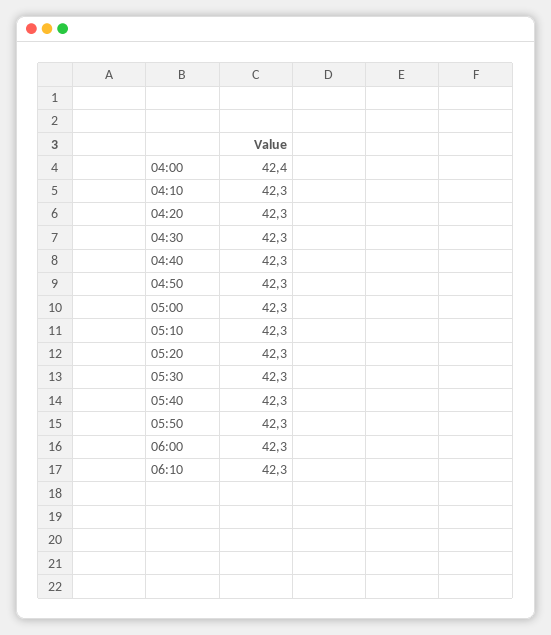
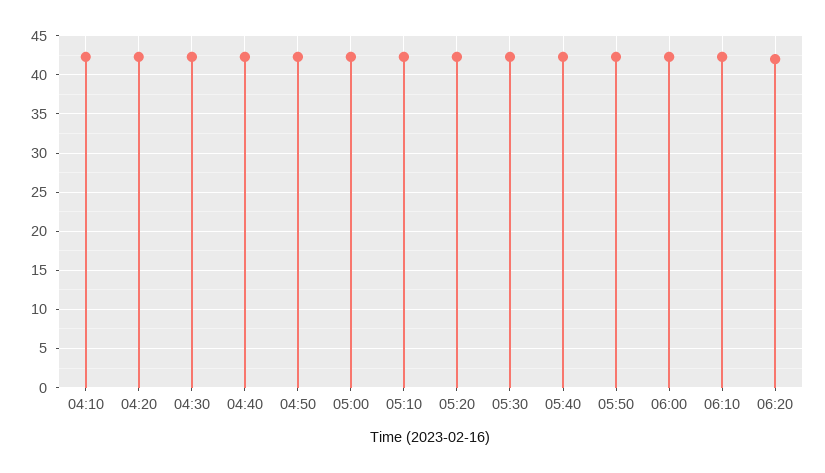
04:00: 42.4 -> none
06:20: none -> 42

